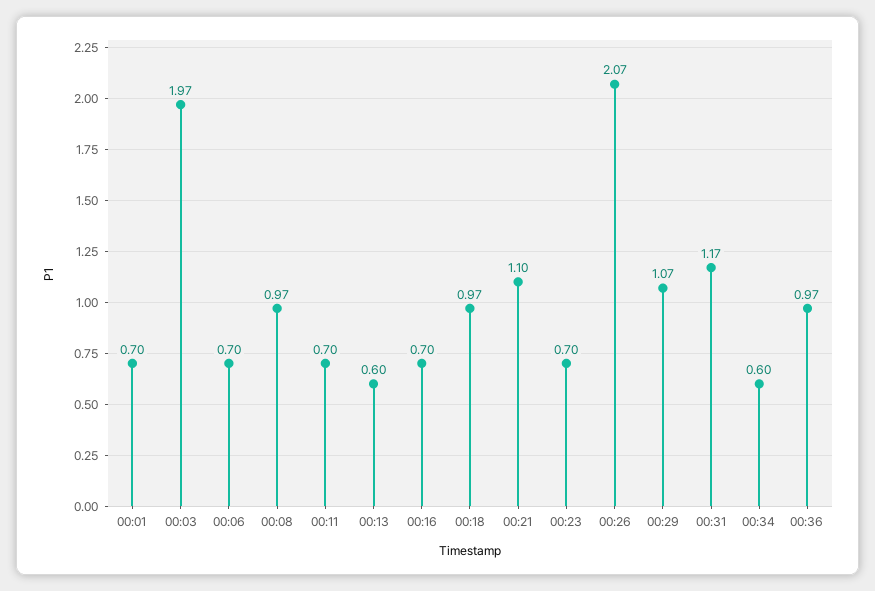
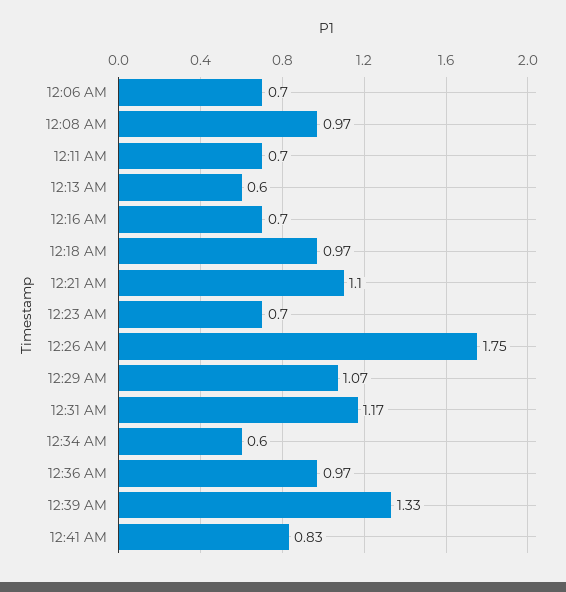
00:01: 0.7 -> none
00:03: 1.97 -> none
00:26: 2.07 -> 1.75
12:39 AM: none -> 1.33
12:41 AM: none -> 0.83

